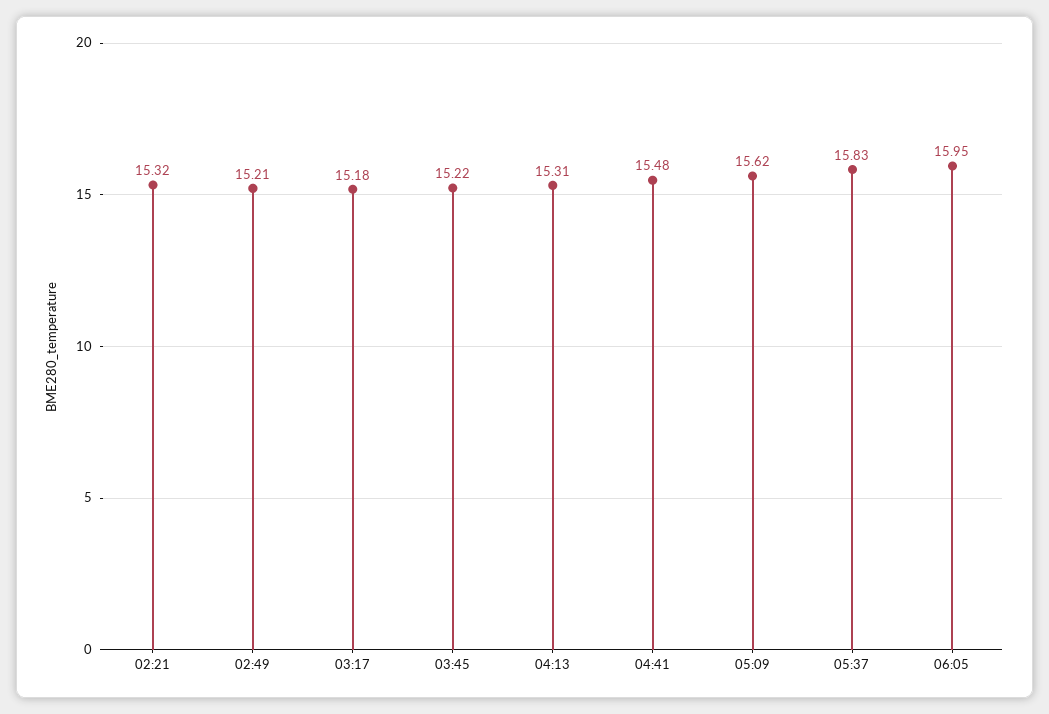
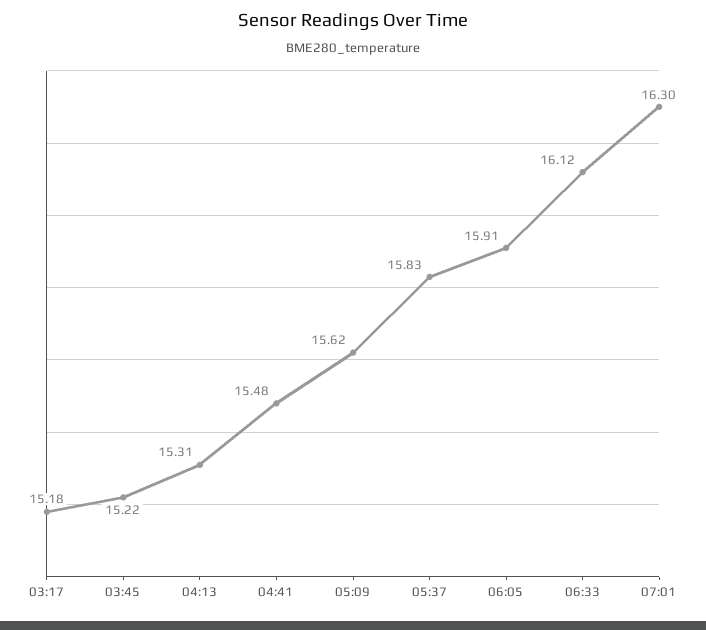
02:21: 15.32 -> none
02:49: 15.21 -> none
06:05: 15.95 -> 15.91
06:33: none -> 16.12
07:01: none -> 16.3

